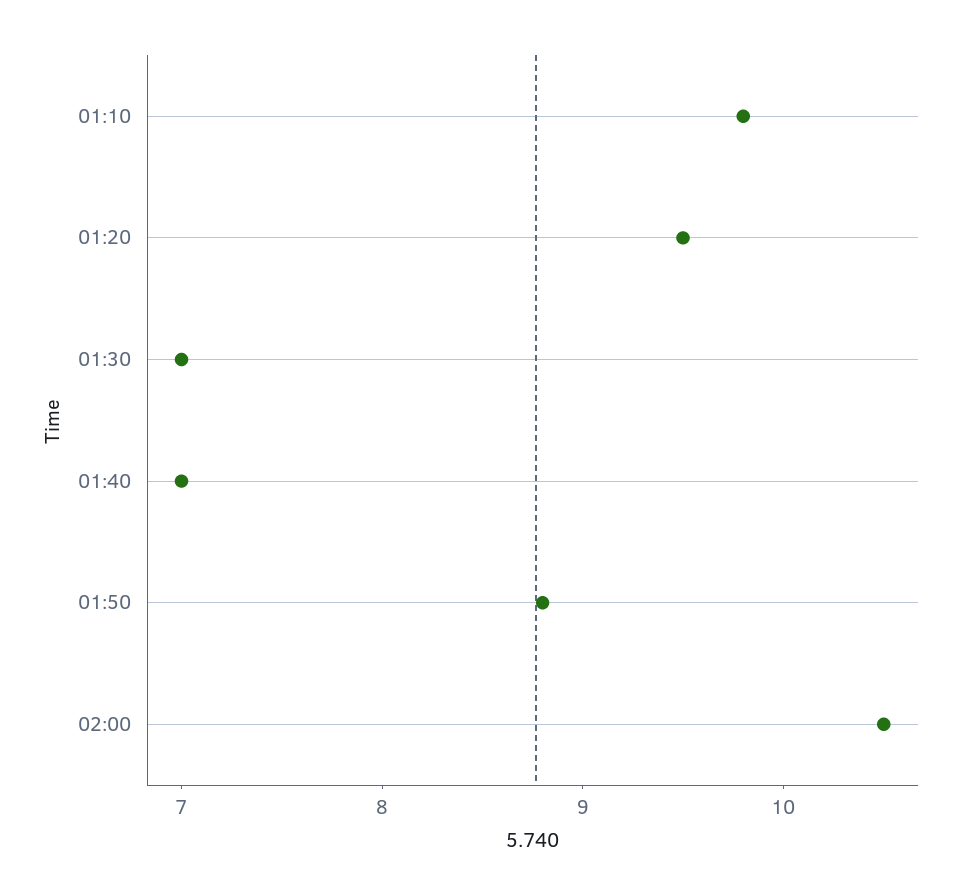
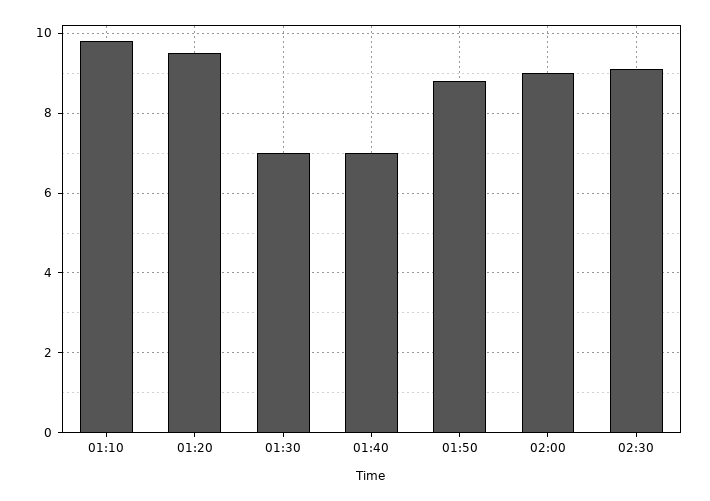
02:00: 10.5 -> 9
02:30: none -> 9

